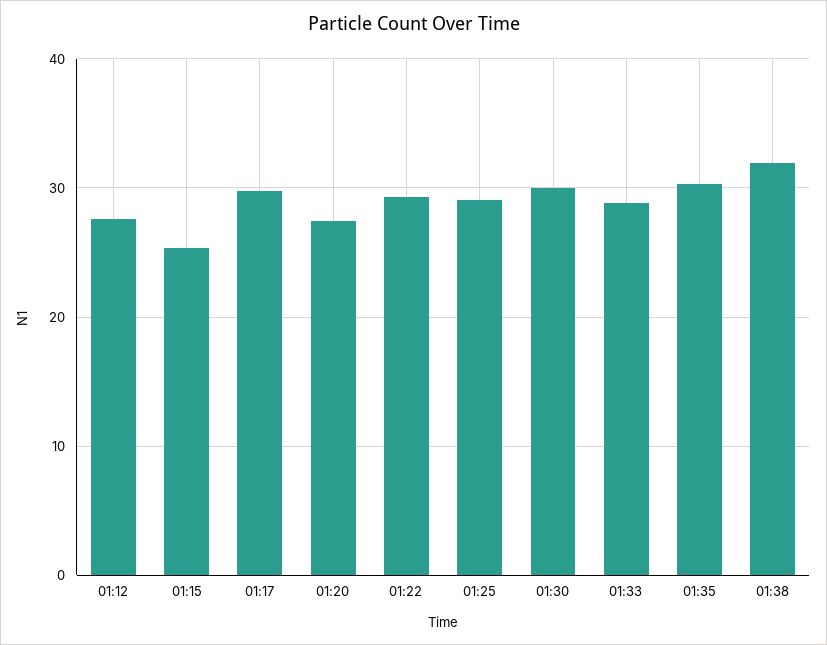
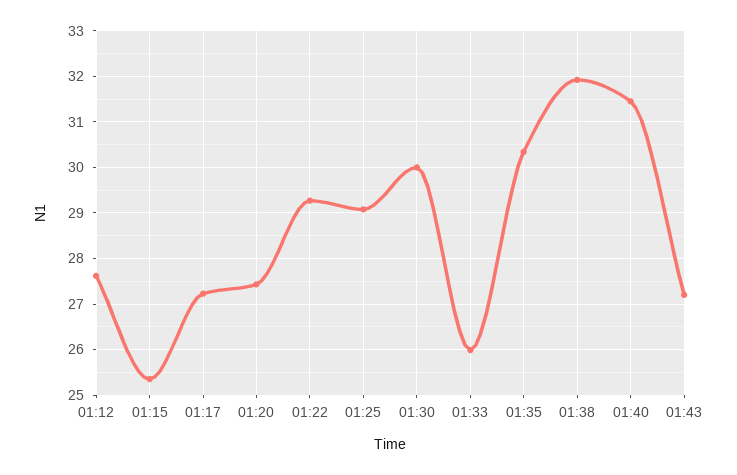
01:17: 30 -> 27.2
01:33: 29 -> 26
01:40: none -> 31.4
01:43: none -> 27.2

